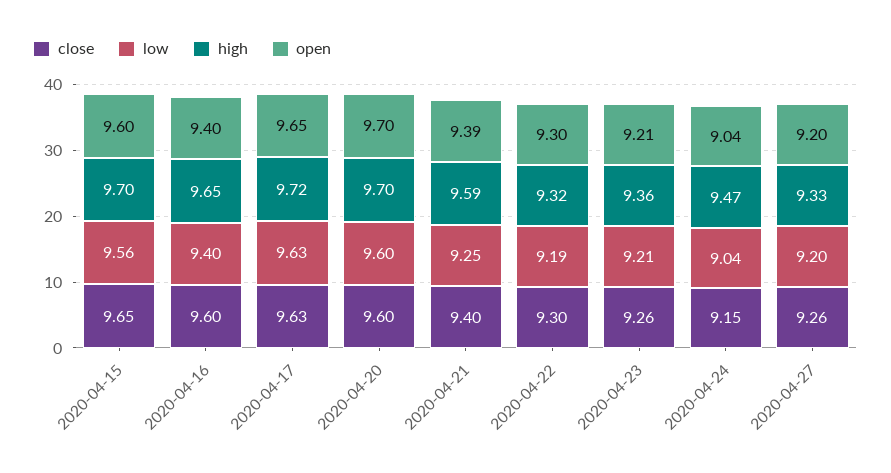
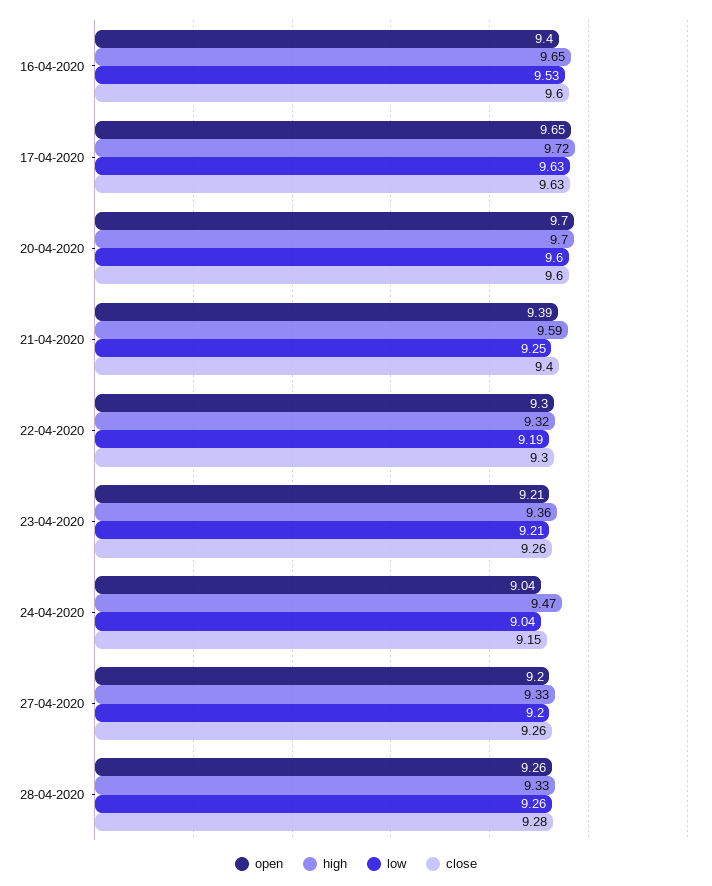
close, 2020-04-15: 9.65 -> none
low, 2020-04-15: 9.56 -> none
high, 2020-04-15: 9.7 -> none
open, 2020-04-15: 9.6 -> none
low, 2020-04-16: 9.4 -> 9.53
open, 28-04-2020: none -> 9.26
high, 28-04-2020: none -> 9.33
low, 28-04-2020: none -> 9.26
close, 28-04-2020: none -> 9.28

